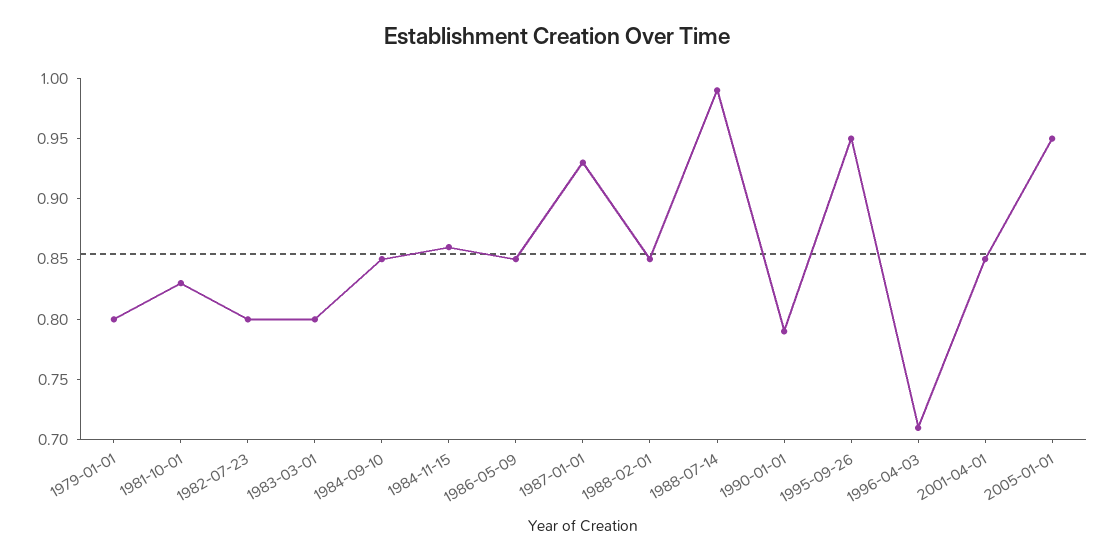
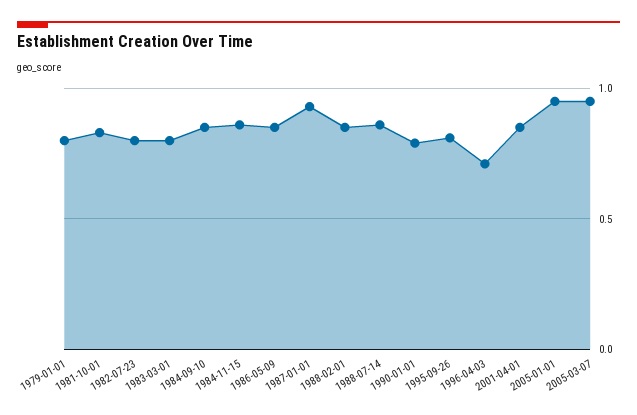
1988-07-14: 0.99 -> 0.85
1995-09-26: 0.95 -> 0.8
2005-03-07: none -> 0.95

